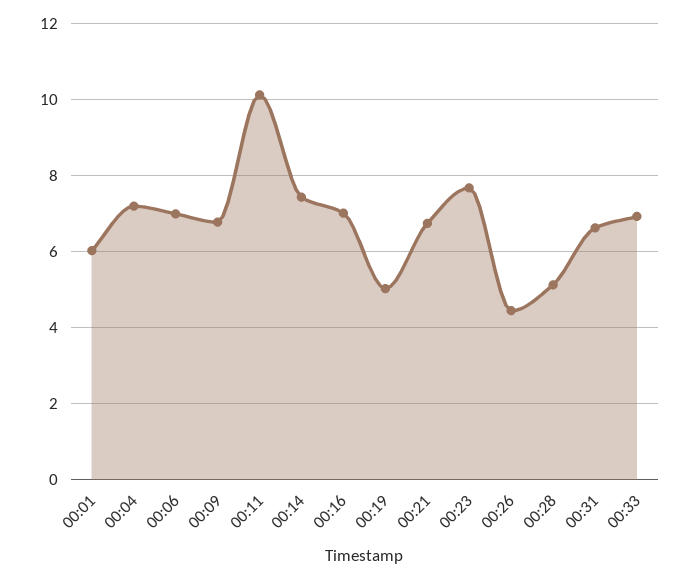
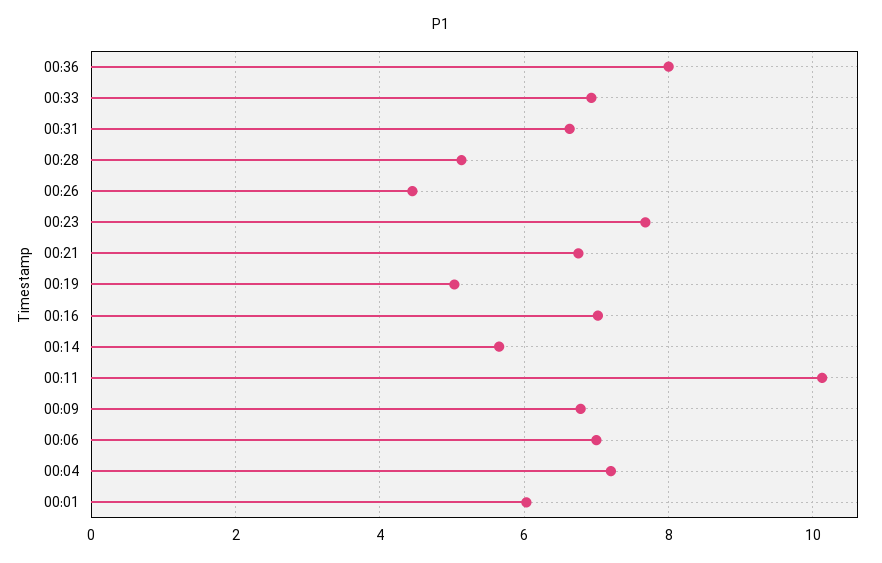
00:14: 7.4 -> 5.6
00:36: none -> 8

